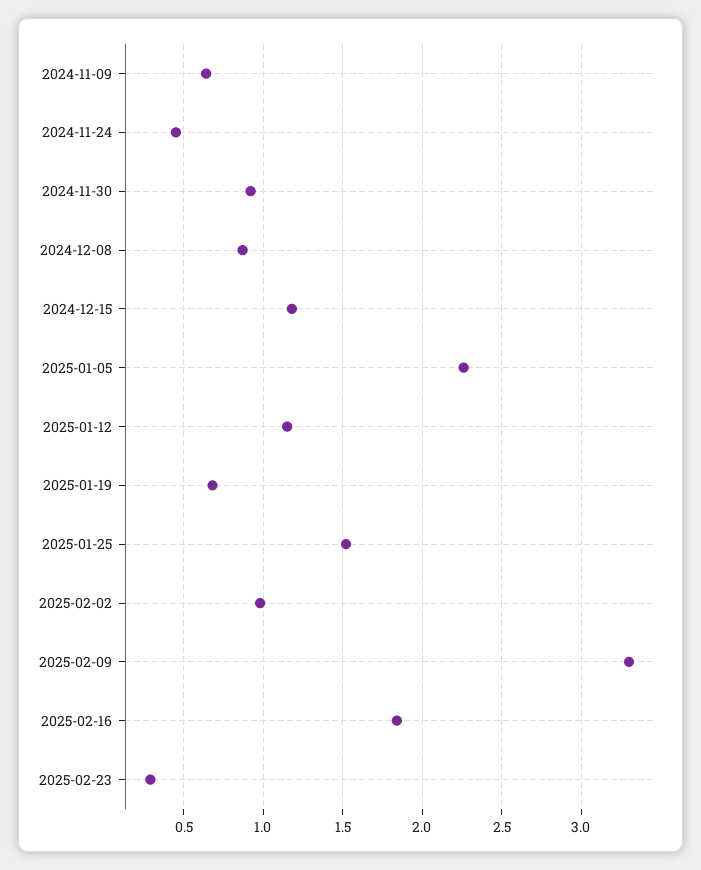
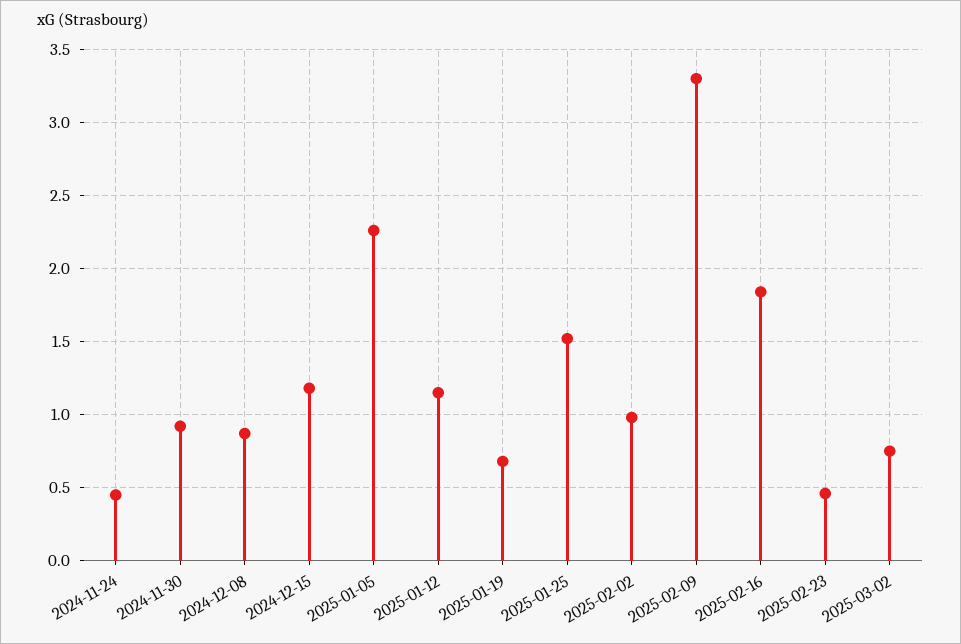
2024-11-09: 0.65 -> none
2025-02-23: 0.3 -> 0.45
2025-03-02: none -> 0.75

